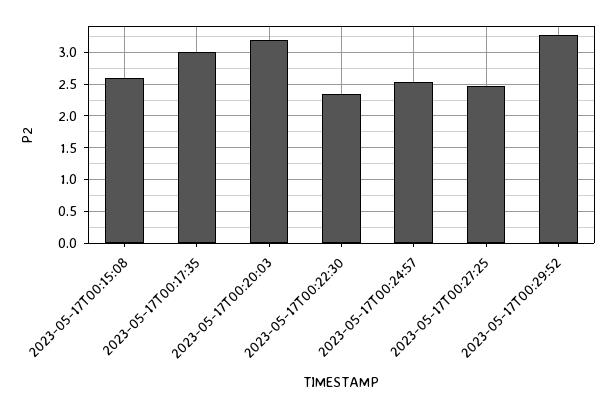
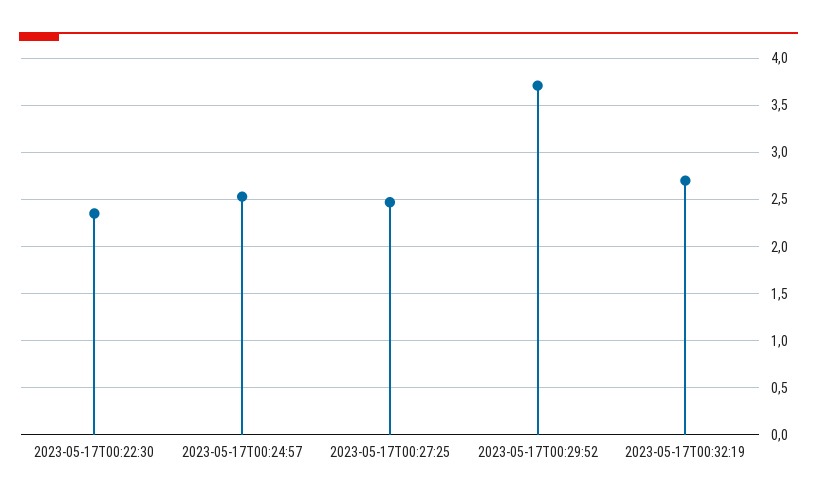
2023-05-17T00:15:08: 2.6 -> none
2023-05-17T00:17:35: 3 -> none
2023-05-17T00:20:03: 3.2 -> none
2023-05-17T00:29:52: 3.3 -> 3.7
2023-05-17T00:32:19: none -> 2.7

